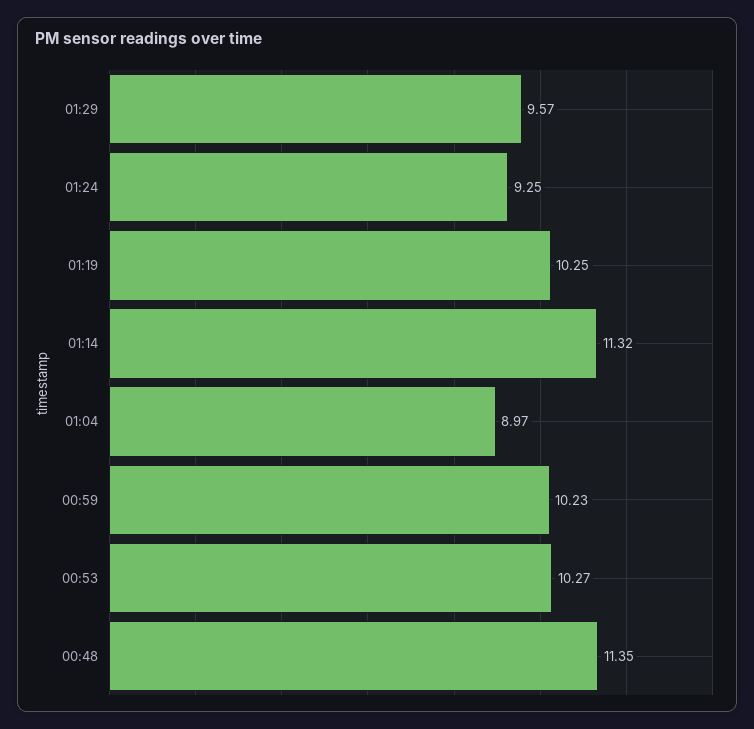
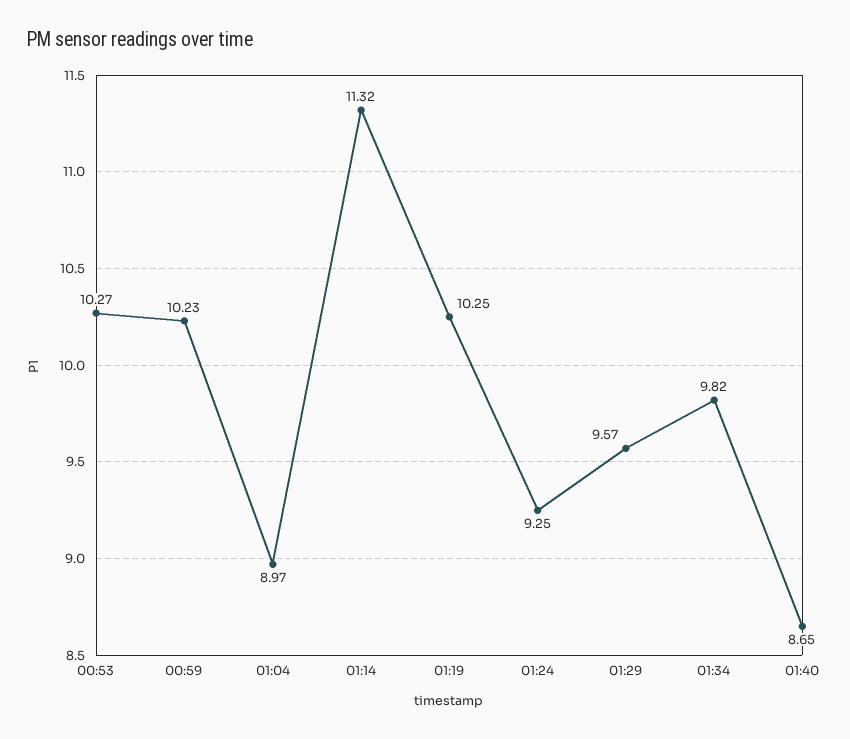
00:48: 11.35 -> none
01:34: none -> 9.82
01:40: none -> 8.65

